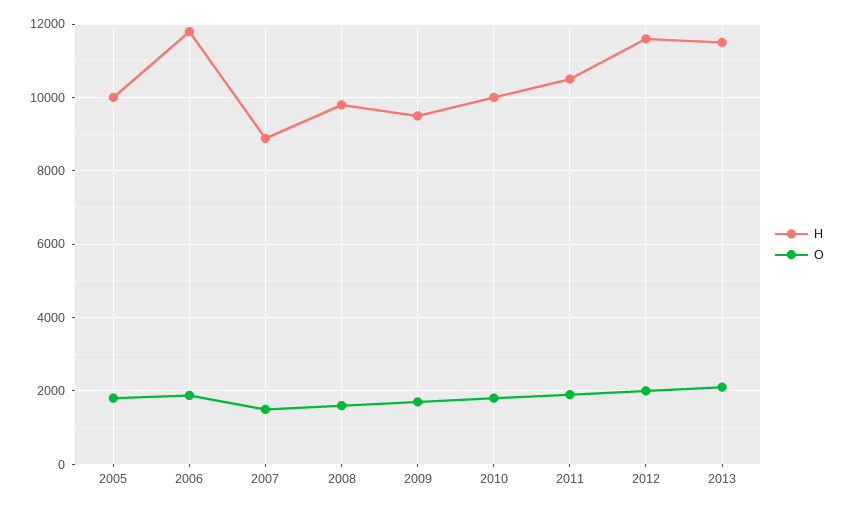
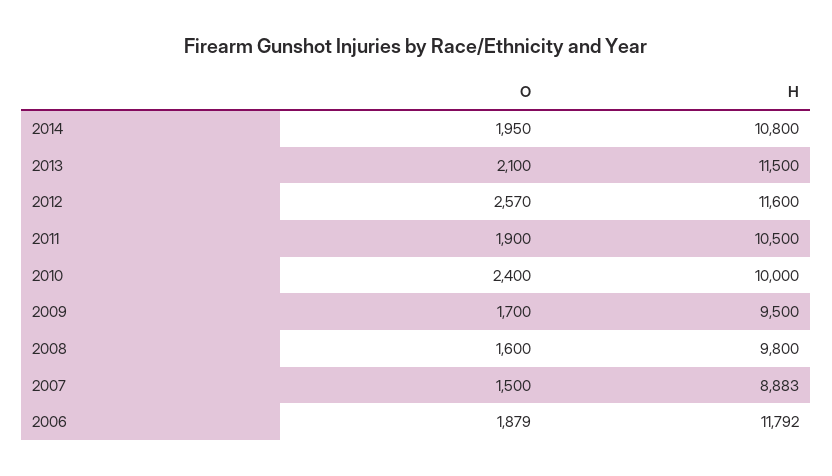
H, 2005: 10000 -> none
O, 2005: 1800 -> none
O, 2010: 1800 -> 2400
O, 2012: 2000 -> 2570
O, 2014: none -> 1950
H, 2014: none -> 10800

